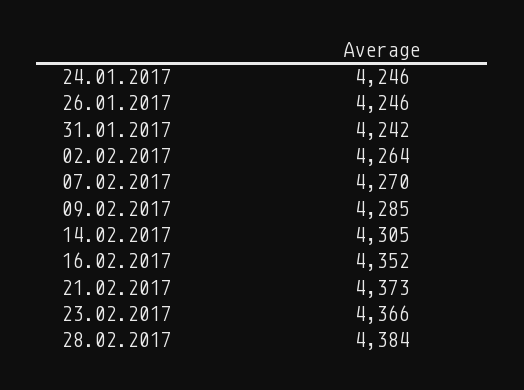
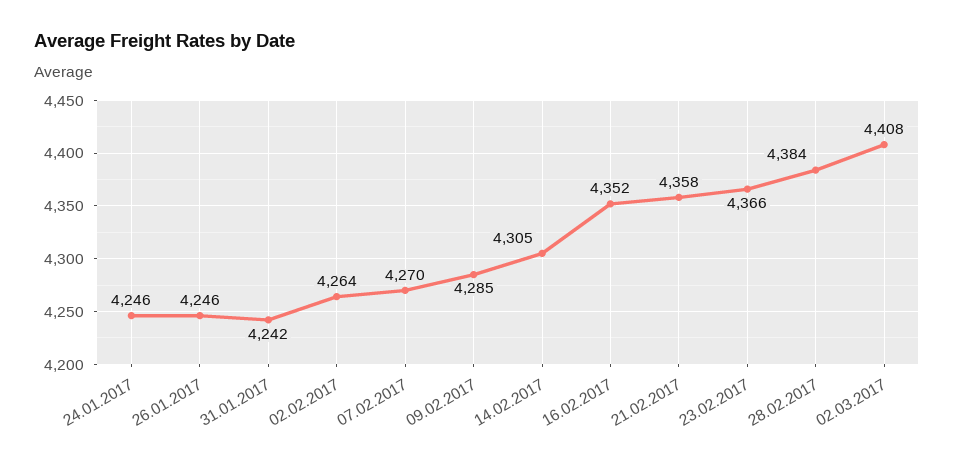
21.02.2017: 4373 -> 4358
02.03.2017: none -> 4408

